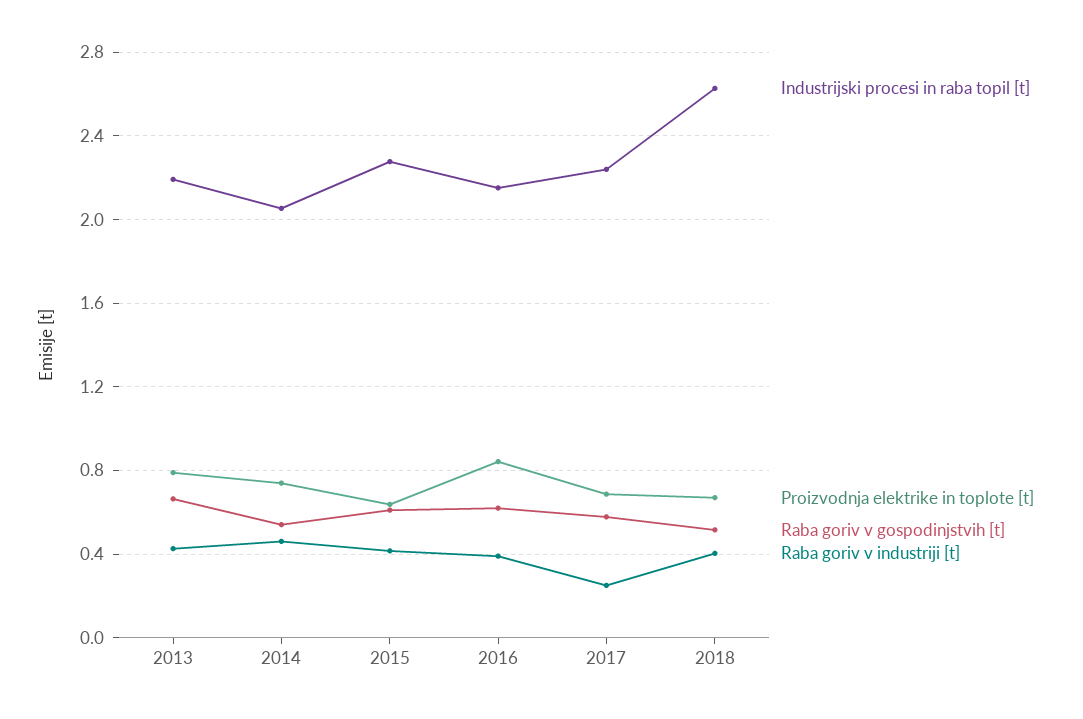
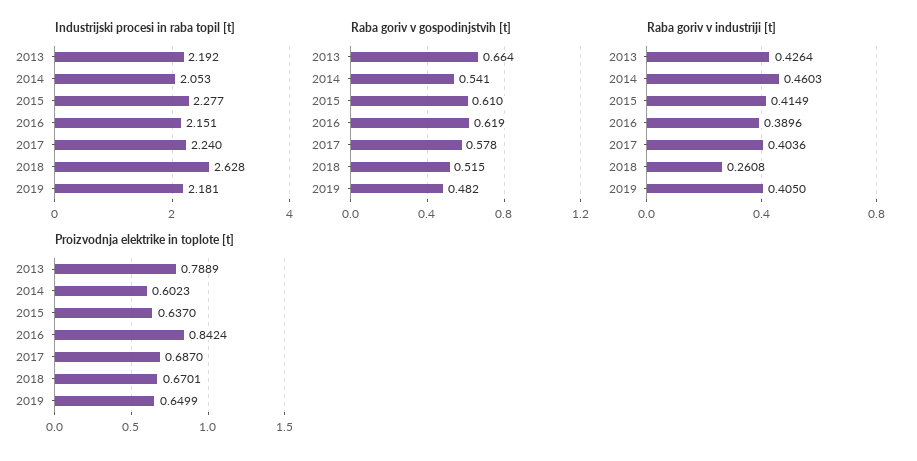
Proizvodnja elektrike in toplote [t], 2014: 0.75 -> 0.6023
Raba goriv v industriji [t], 2017: 0.25 -> 0.4036
Raba goriv v industriji [t], 2018: 0.4 -> 0.2608
Industrijski procesi in raba topil [t], 2019: none -> 2.181
Raba goriv v gospodinjstvih [t], 2019: none -> 0.482
Raba goriv v industriji [t], 2019: none -> 0.405
Proizvodnja elektrike in toplote [t], 2019: none -> 0.6499

